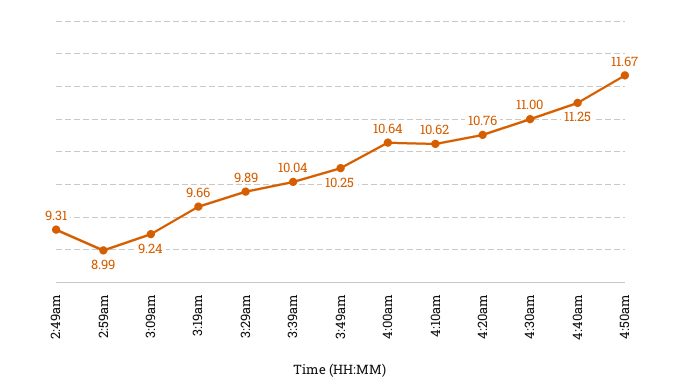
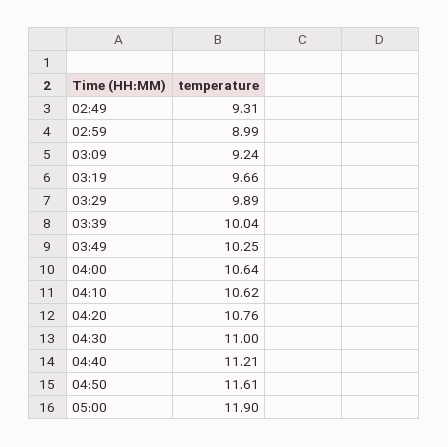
4:40am: 11.25 -> 11.21
4:50am: 11.67 -> 11.61
05:00: none -> 11.9

